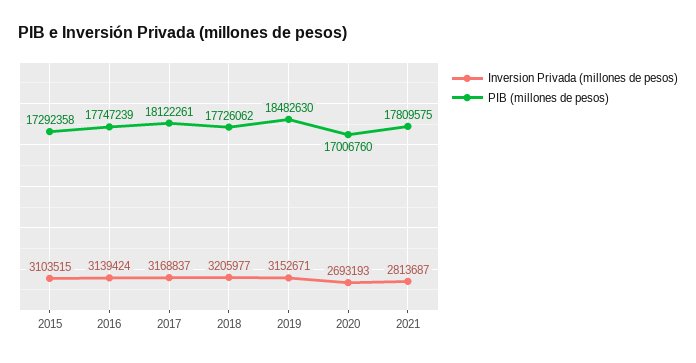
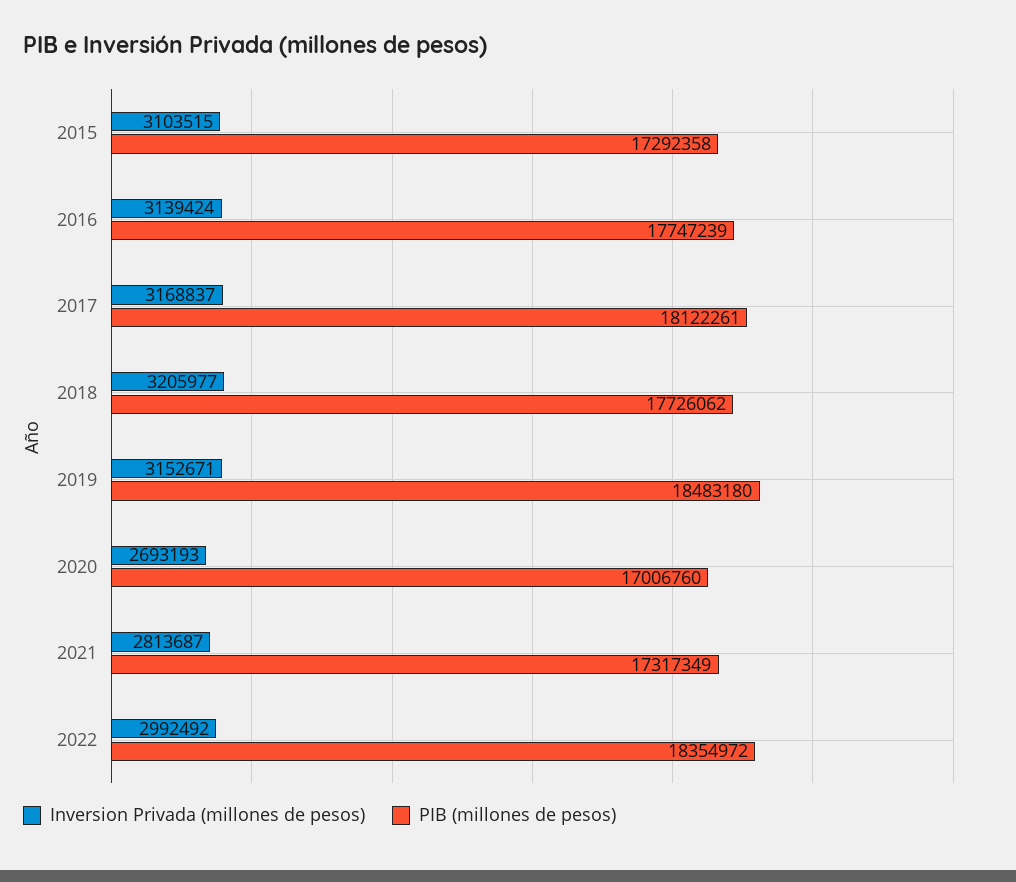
PIB (millones de pesos), 2019: 18482630 -> 18483180
PIB (millones de pesos), 2021: 17809575 -> 17317349
Inversion Privada (millones de pesos), 2022: none -> 2992492
PIB (millones de pesos), 2022: none -> 18354972

